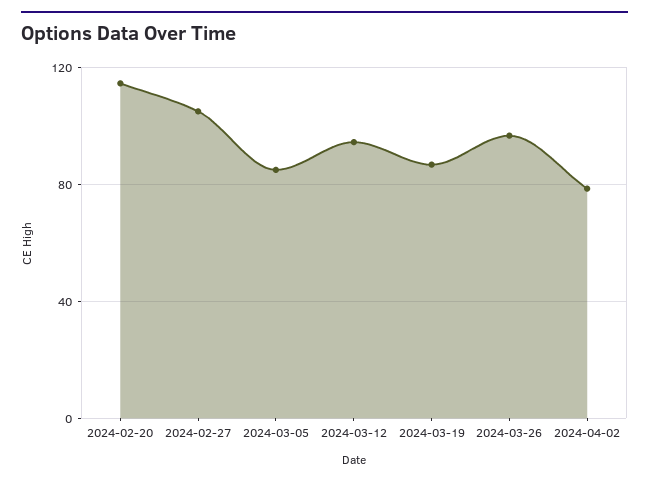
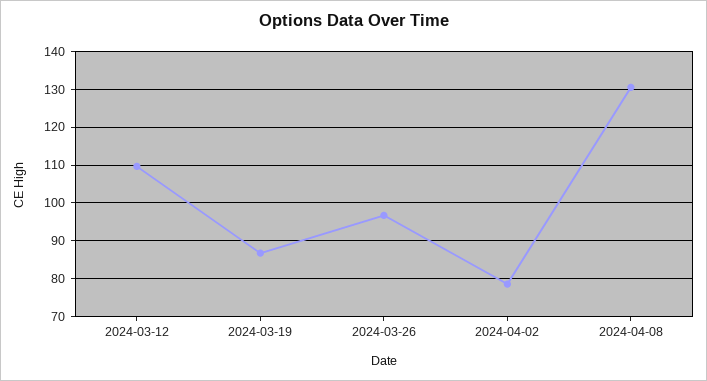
2024-02-20: 115 -> none
2024-02-27: 105 -> none
2024-03-05: 85 -> none
2024-03-12: 95 -> 110
2024-04-08: none -> 130

